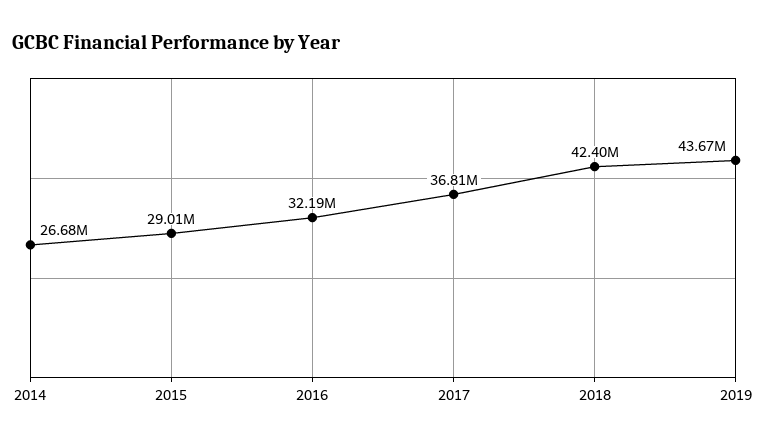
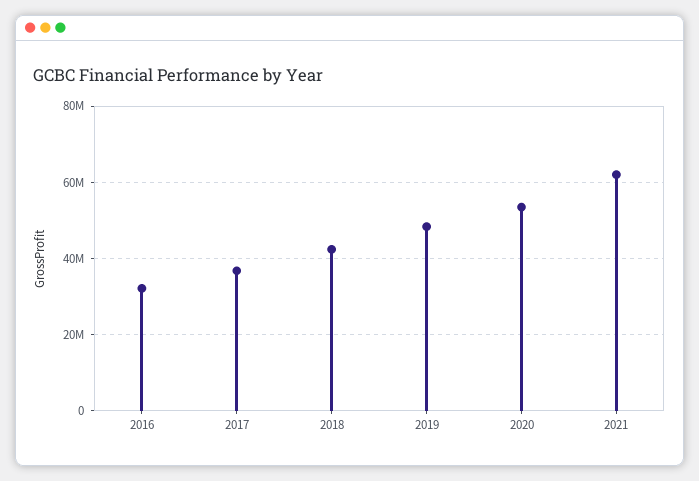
2014: 26680000 -> none
2015: 29010000 -> none
2019: 43670000 -> 48000000
2020: none -> 54000000
2021: none -> 62000000

